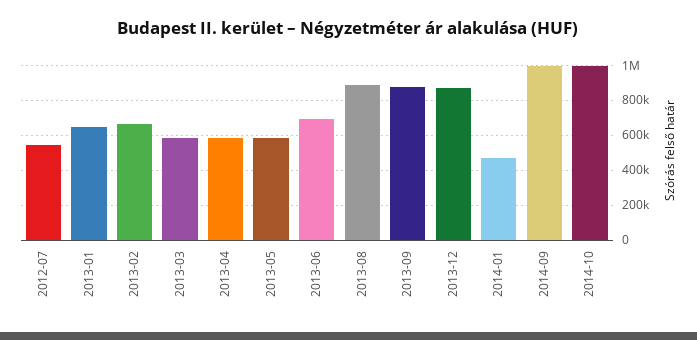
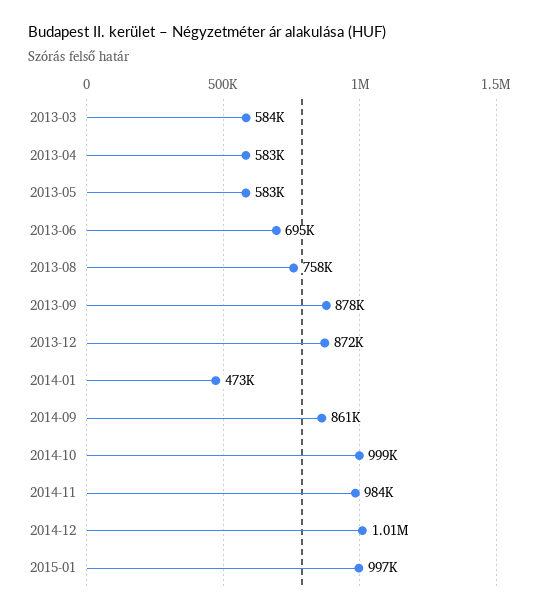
2012-07: 550000 -> none
2013-01: 650000 -> none
2013-02: 650000 -> none
2013-08: 900000 -> 758000
2014-09: 1000000 -> 861000
2014-11: none -> 984000
2014-12: none -> 1010000
2015-01: none -> 997000

